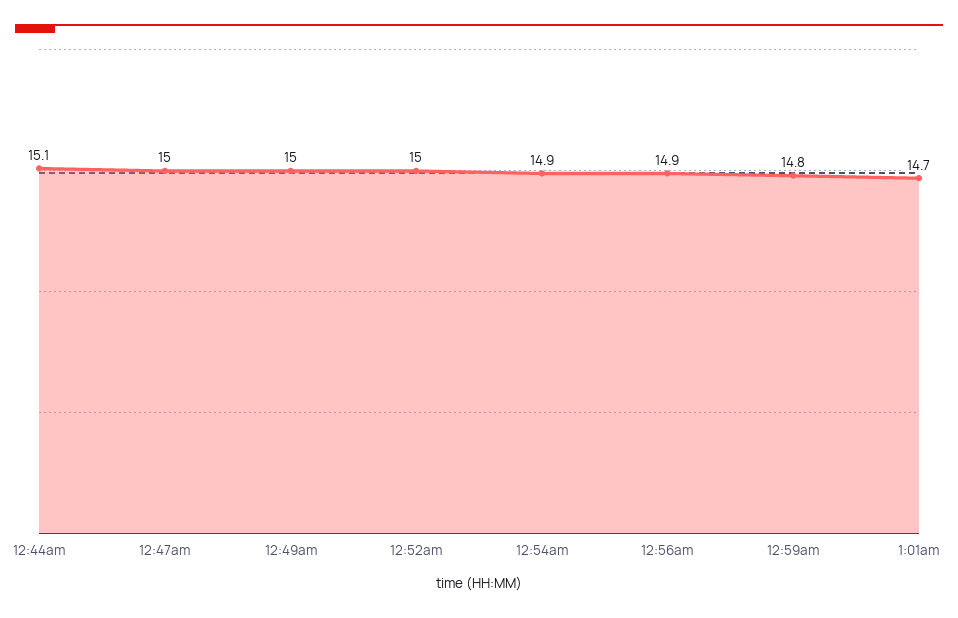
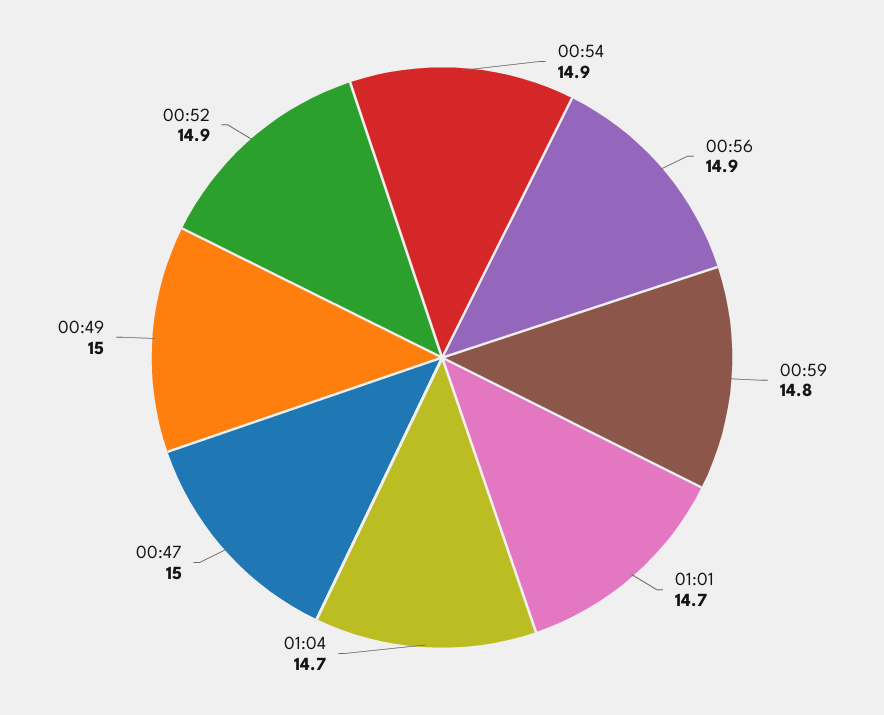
12:44am: 15.1 -> none
12:52am: 15 -> 14.9
01:04: none -> 14.7

